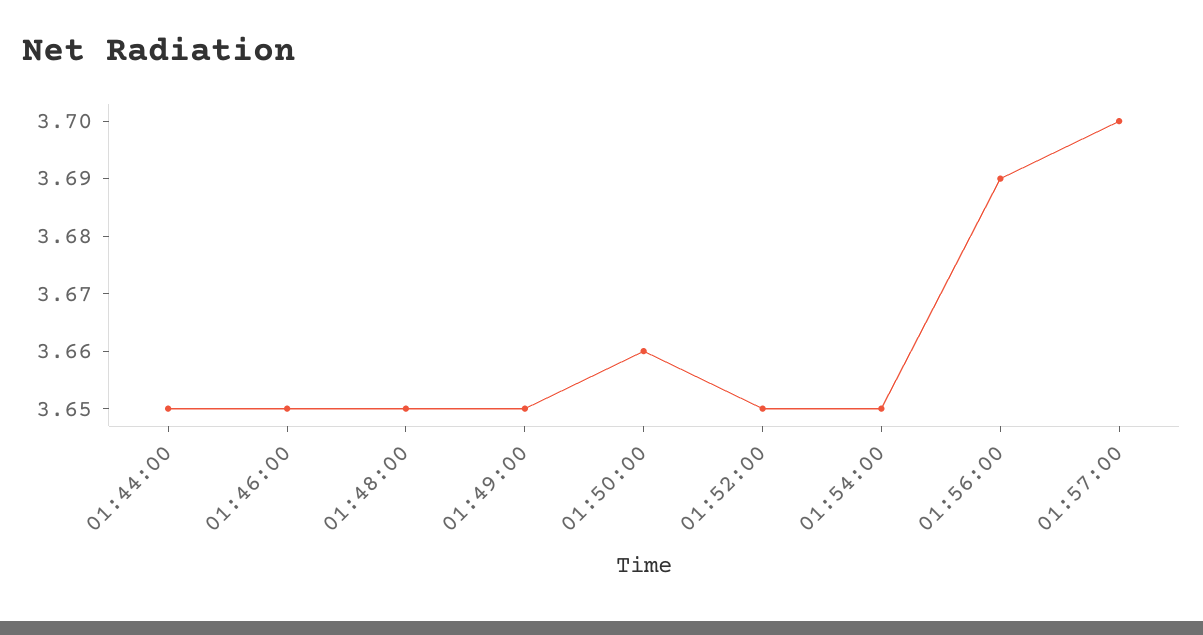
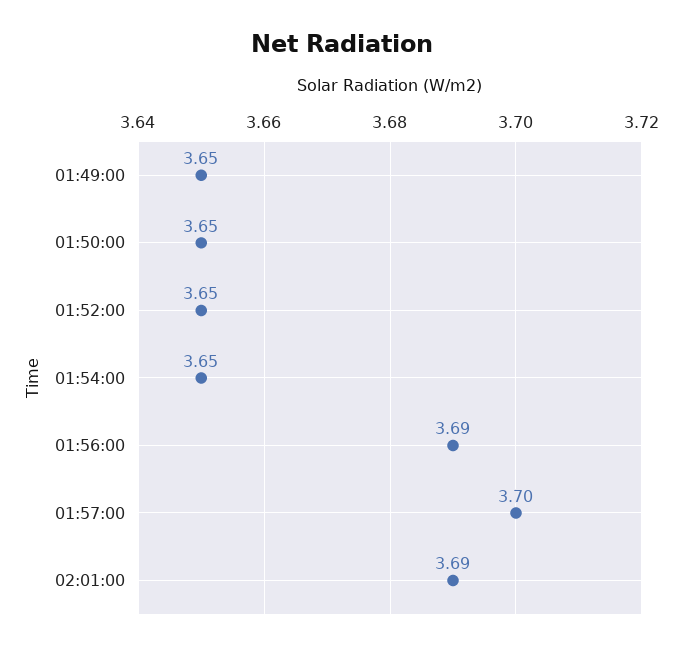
01:44:00: 3.65 -> none
01:46:00: 3.65 -> none
01:48:00: 3.65 -> none
01:50:00: 3.66 -> 3.65
02:01:00: none -> 3.69

